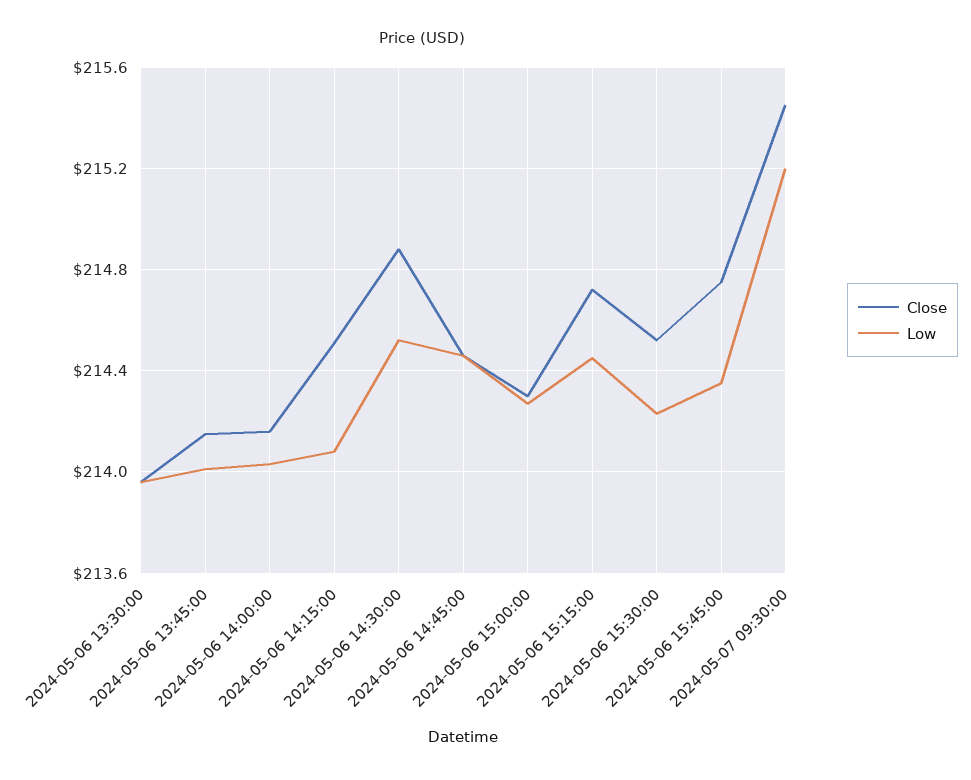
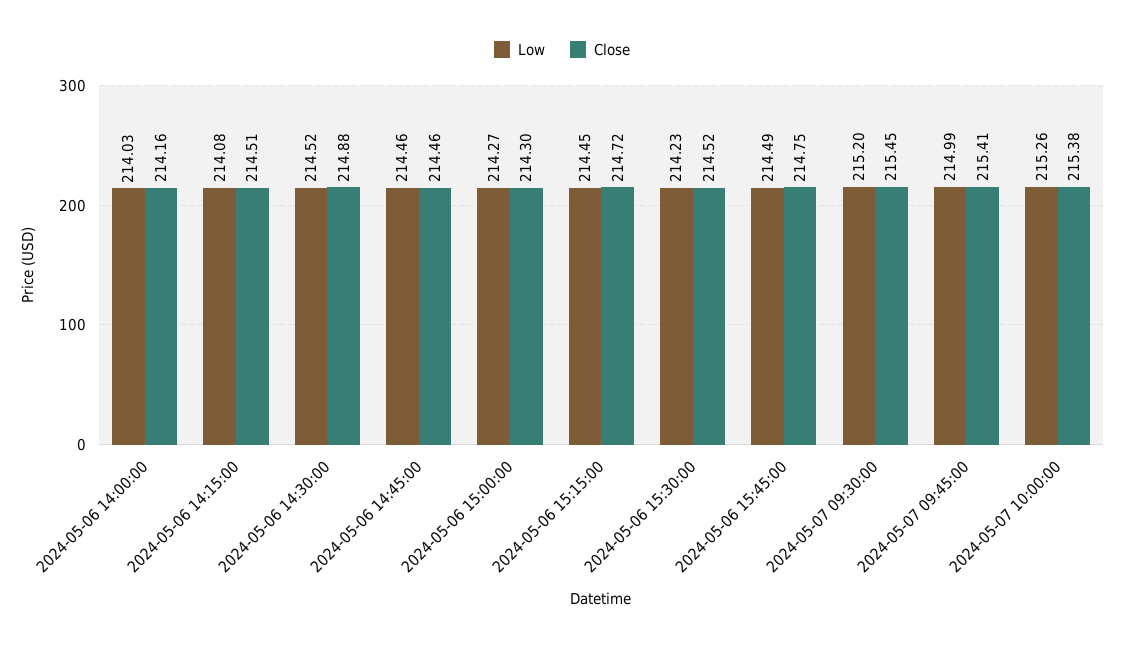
Close, 2024-05-06 13:30:00: 213.95 -> none
Low, 2024-05-06 13:30:00: 213.95 -> none
Close, 2024-05-06 13:45:00: 214.15 -> none
Low, 2024-05-06 13:45:00: 214 -> none
Low, 2024-05-06 15:45:00: 214.35 -> 214.49
Low, 2024-05-07 09:45:00: none -> 214.99
Close, 2024-05-07 09:45:00: none -> 215.41
Low, 2024-05-07 10:00:00: none -> 215.26
Close, 2024-05-07 10:00:00: none -> 215.38

